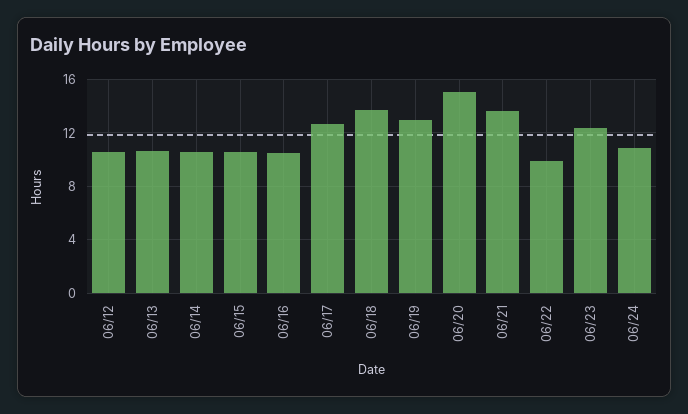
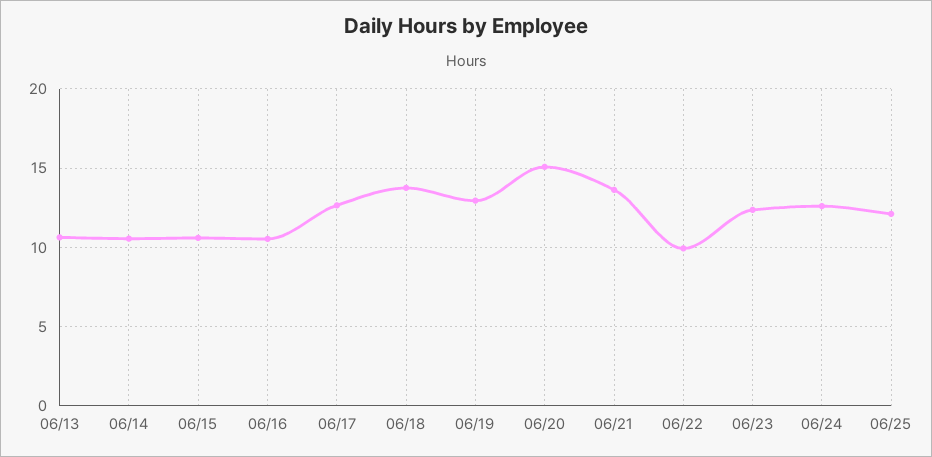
06/12: 10.5 -> none
06/24: 11 -> 12.5
06/25: none -> 12

